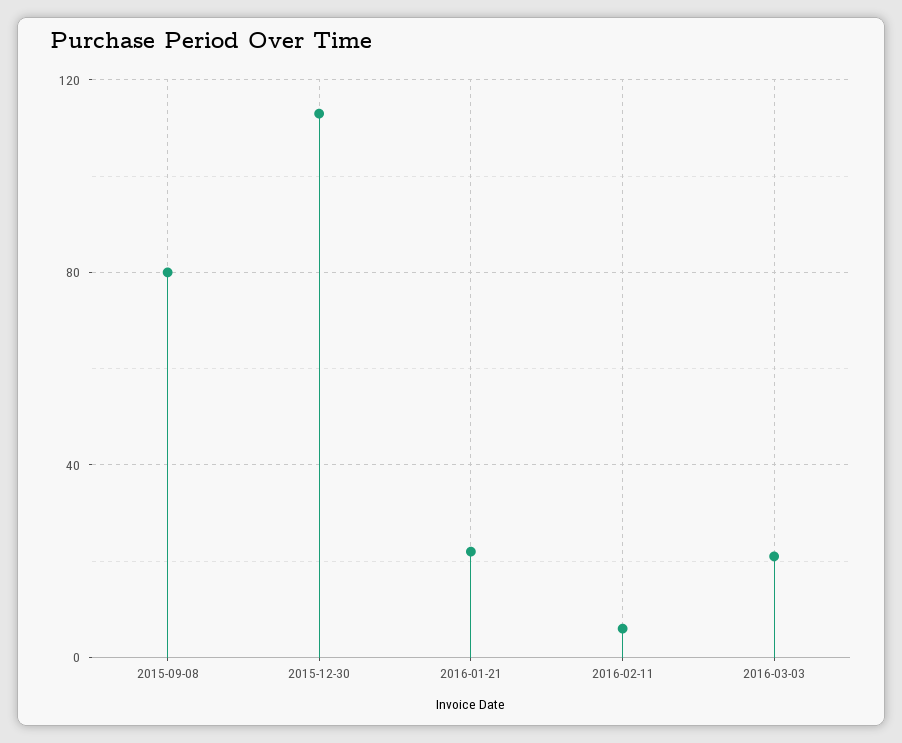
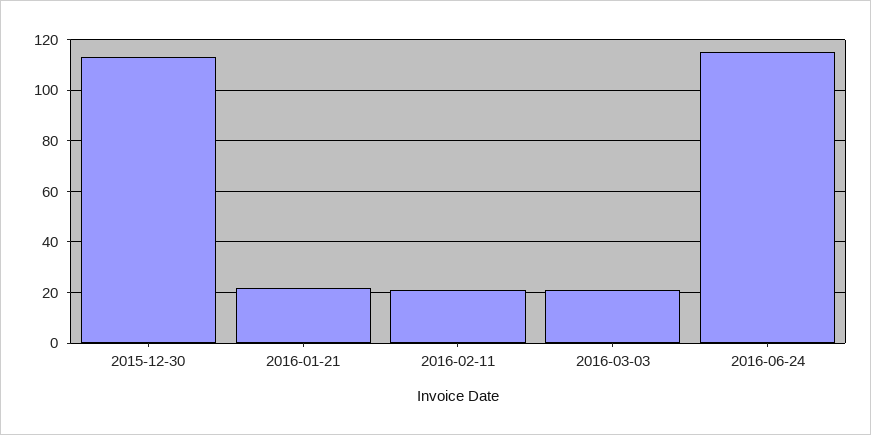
2015-09-08: 80 -> none
2016-02-11: 5 -> 20
2016-06-24: none -> 115

